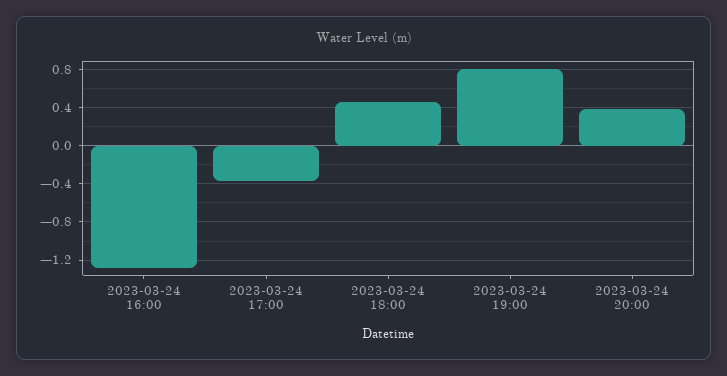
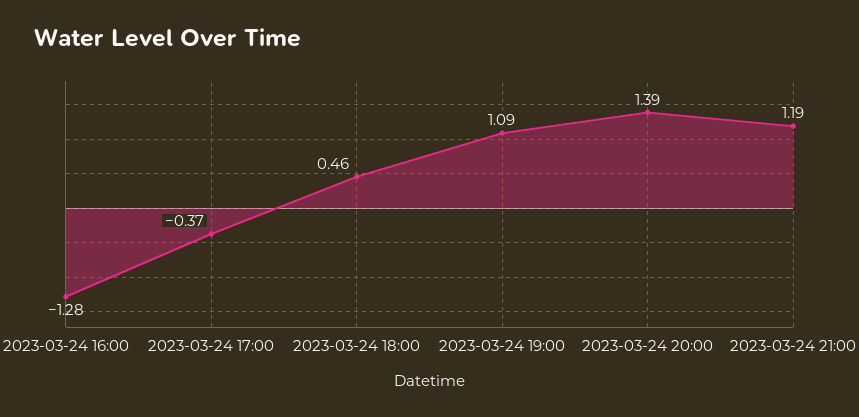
2023-03-24 19:00: 0.8 -> 1.09
2023-03-24 20:00: 0.4 -> 1.39
2023-03-24 21:00: none -> 1.19

